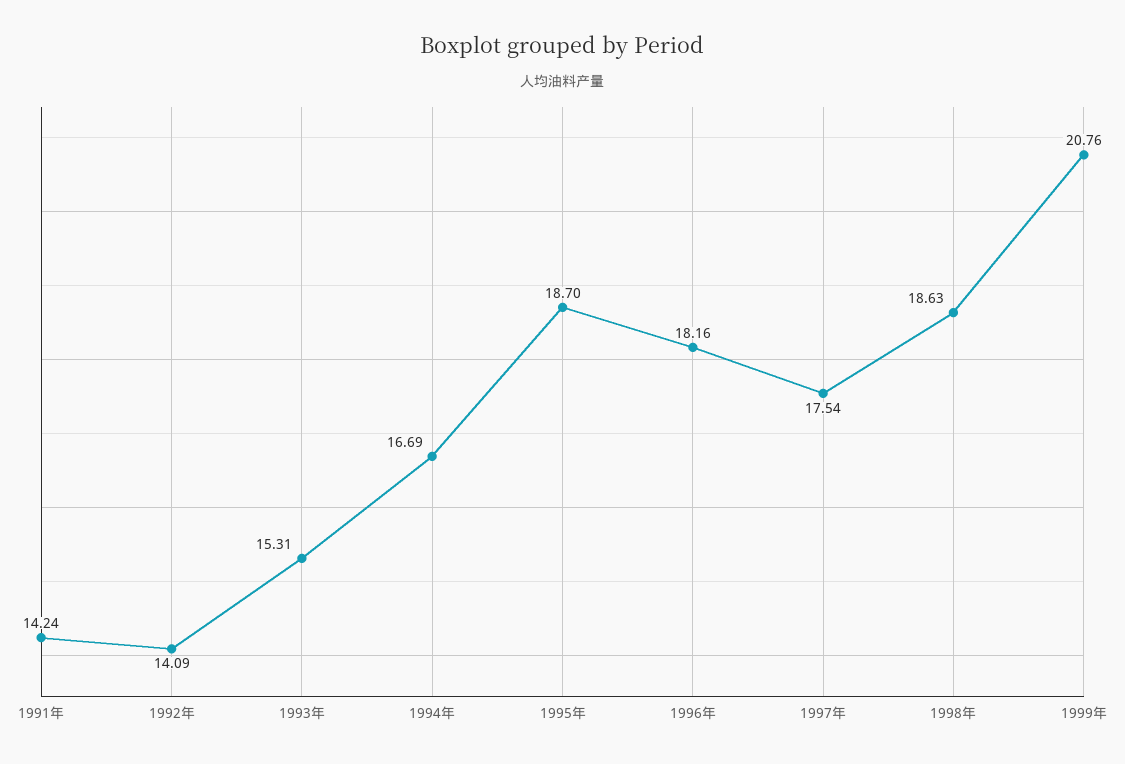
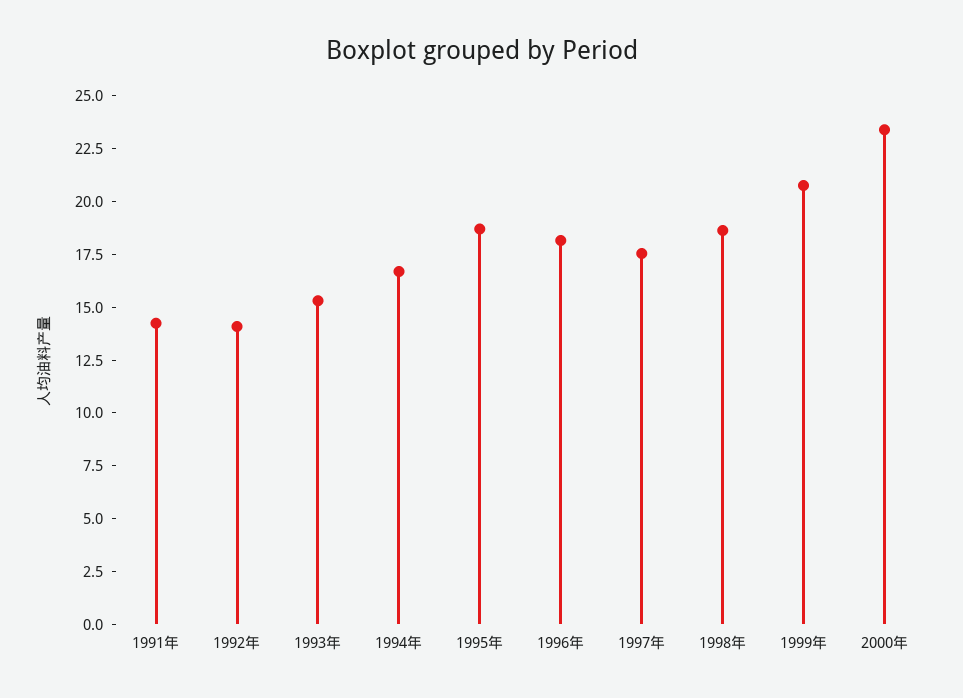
2000年: none -> 23.5

